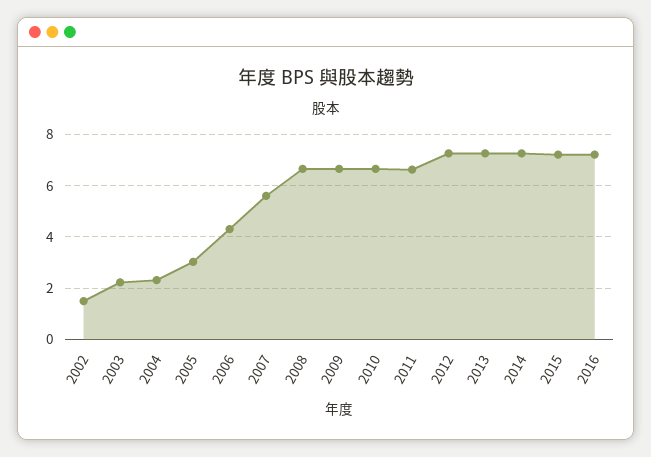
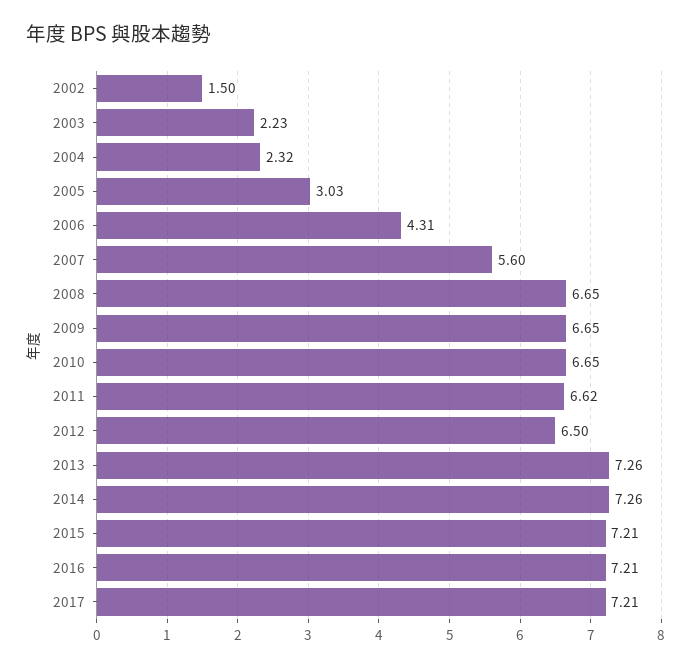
2012: 7.25 -> 6.5
2017: none -> 7.21

